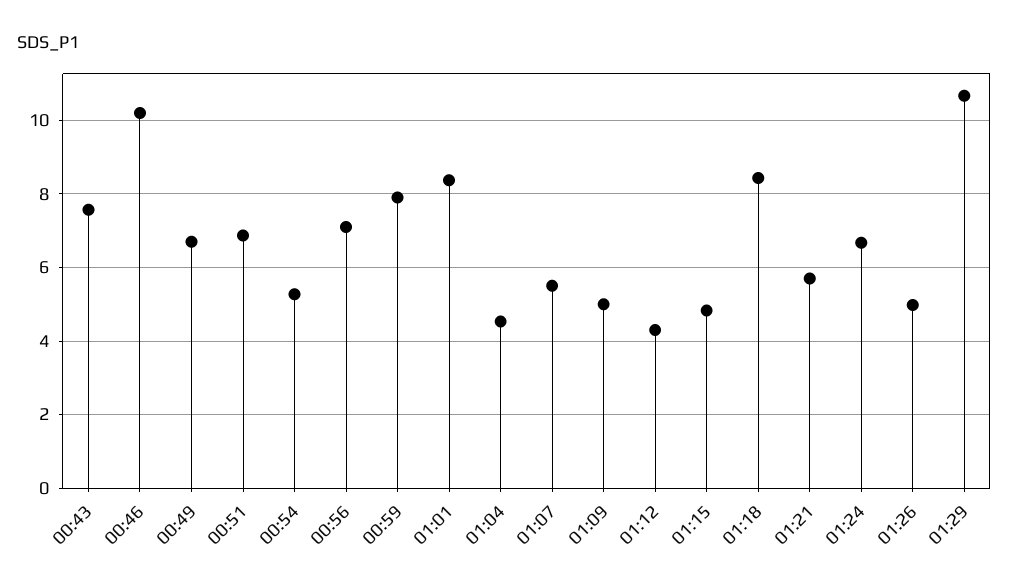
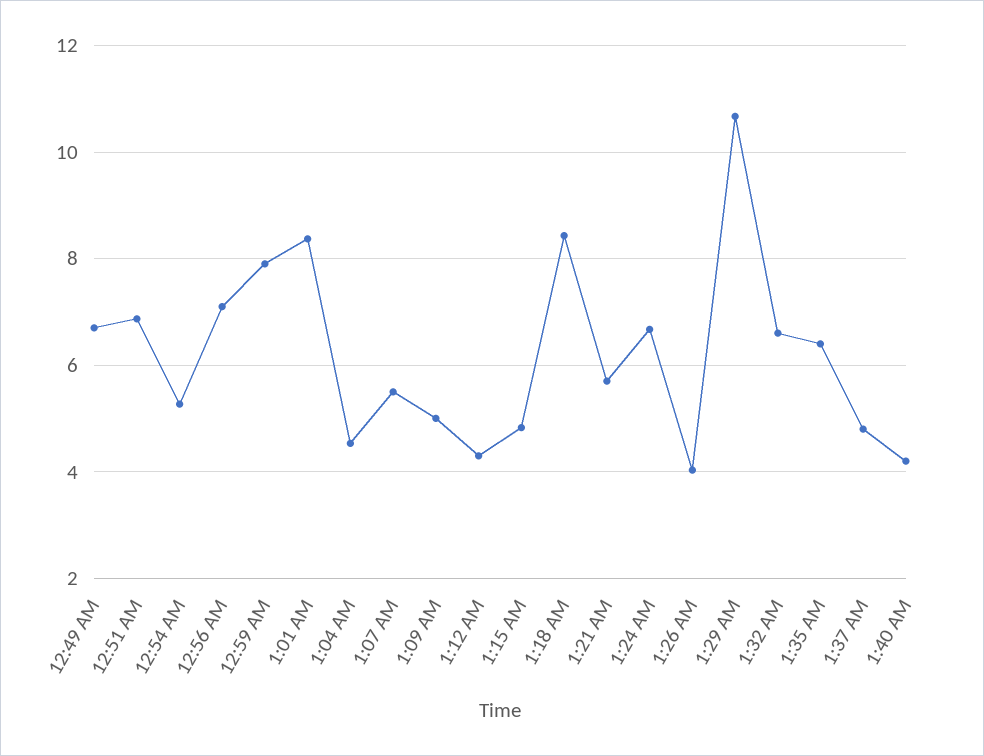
00:43: 7.6 -> none
00:46: 10.2 -> none
01:26: 5 -> 4
1:32 AM: none -> 6.6
1:35 AM: none -> 6.4
1:37 AM: none -> 4.8
1:40 AM: none -> 4.2

